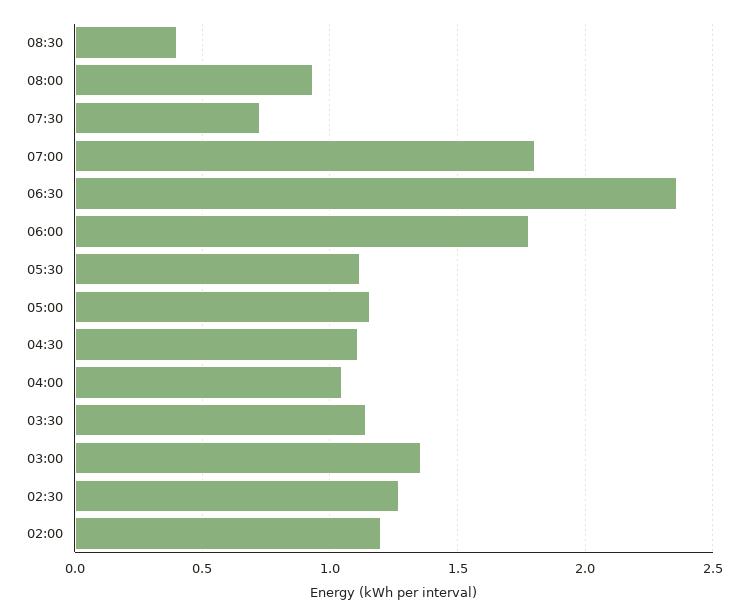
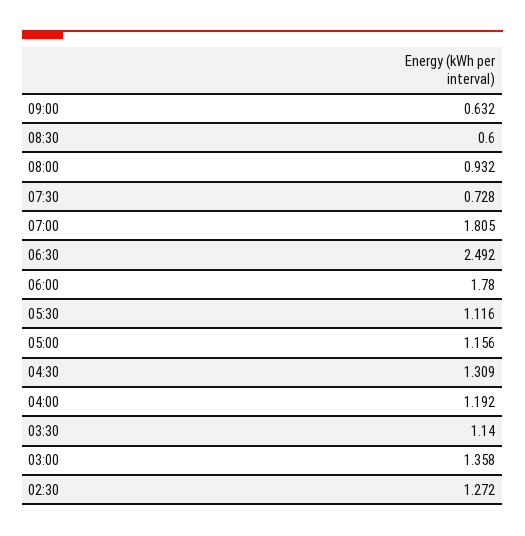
08:30: 0.4 -> 0.6
06:30: 2.35 -> 2.492
04:30: 1.1 -> 1.309
04:00: 1.05 -> 1.192
02:00: 1.2 -> none
09:00: none -> 0.632

